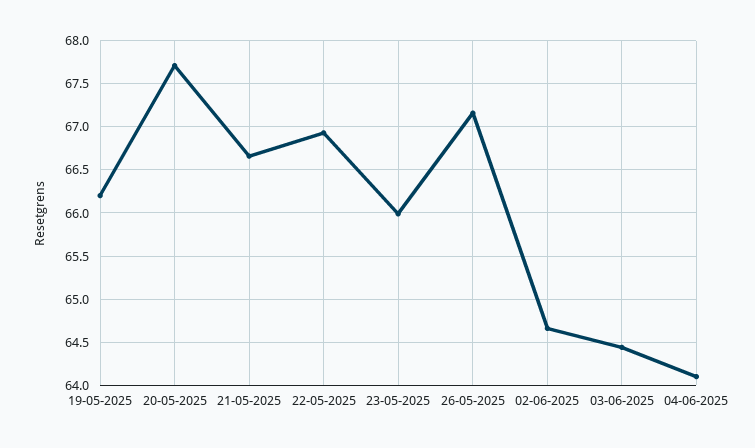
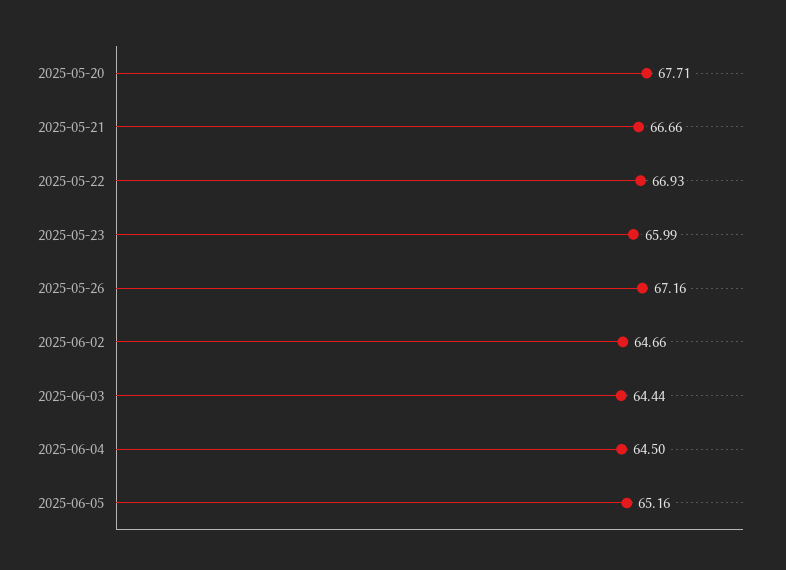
19-05-2025: 66.2 -> none
04-06-2025: 64.1 -> 64.5
2025-06-05: none -> 65.16

